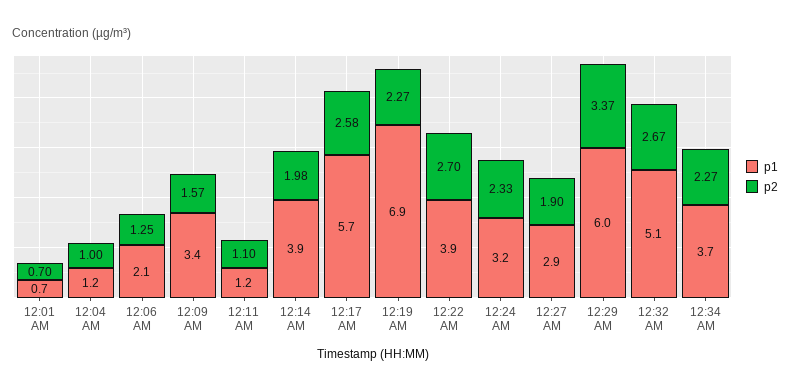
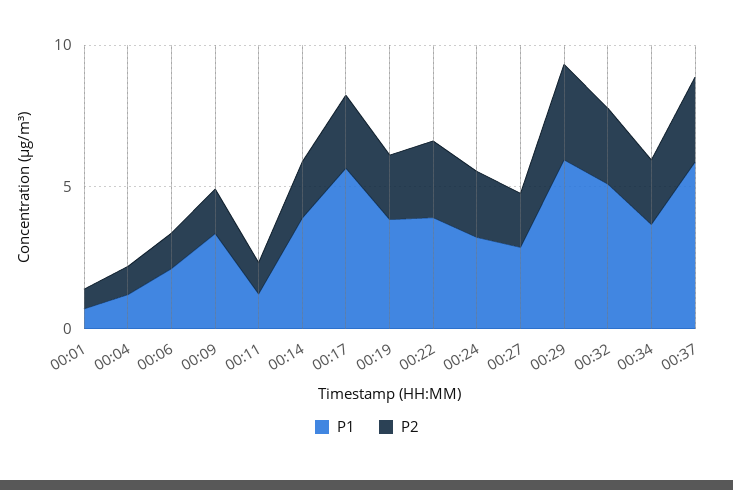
p1, 12:19 AM: 6.9 -> 4
p1, 00:37: none -> 6
p2, 00:37: none -> 3

